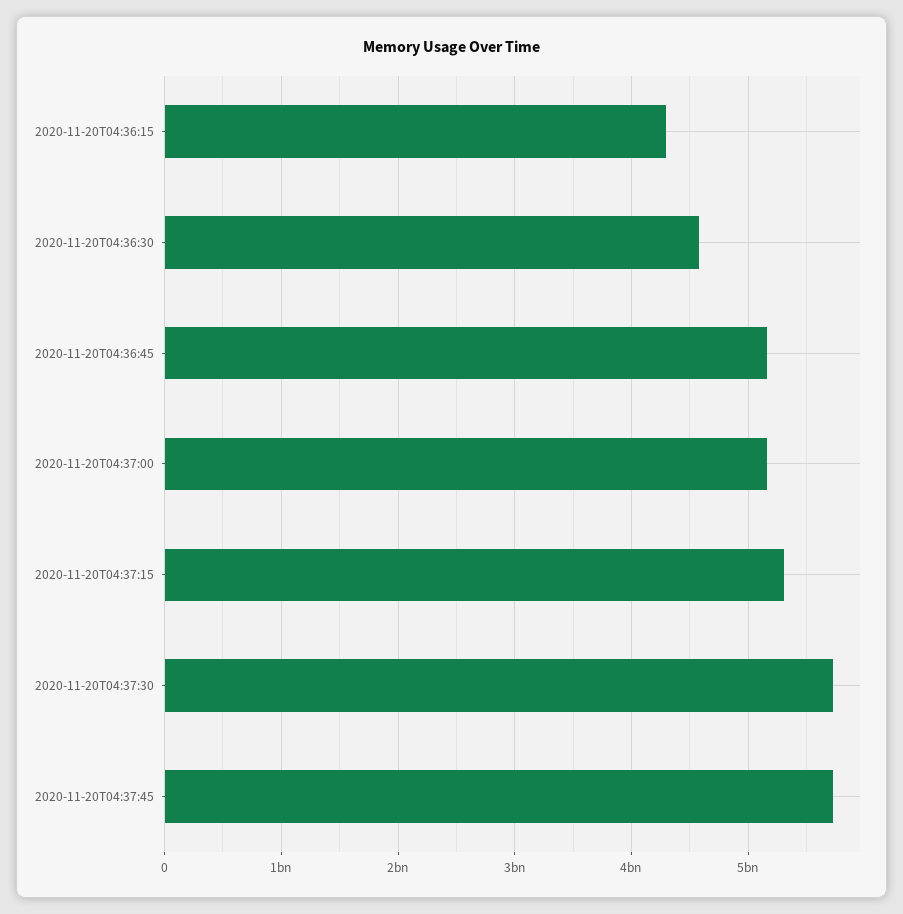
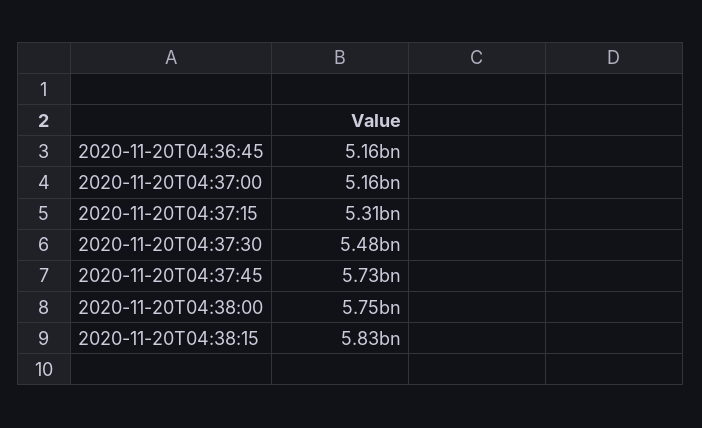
2020-11-20T04:36:15: 4300000000 -> none
2020-11-20T04:36:30: 4600000000 -> none
2020-11-20T04:37:30: 5700000000 -> 5480000000
2020-11-20T04:38:00: none -> 5750000000
2020-11-20T04:38:15: none -> 5830000000

